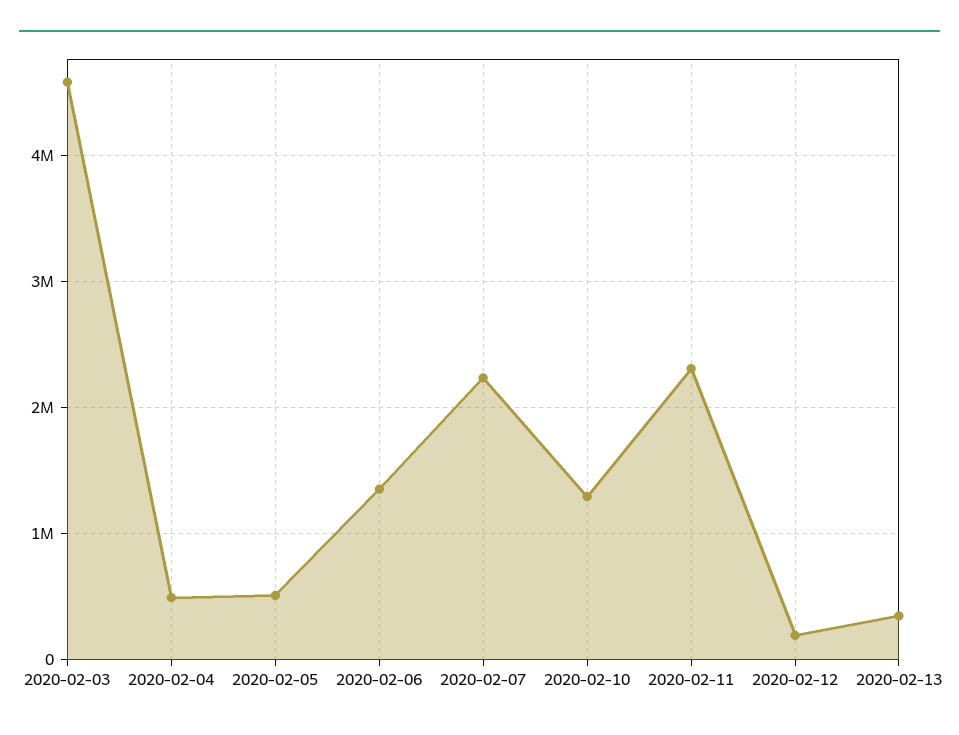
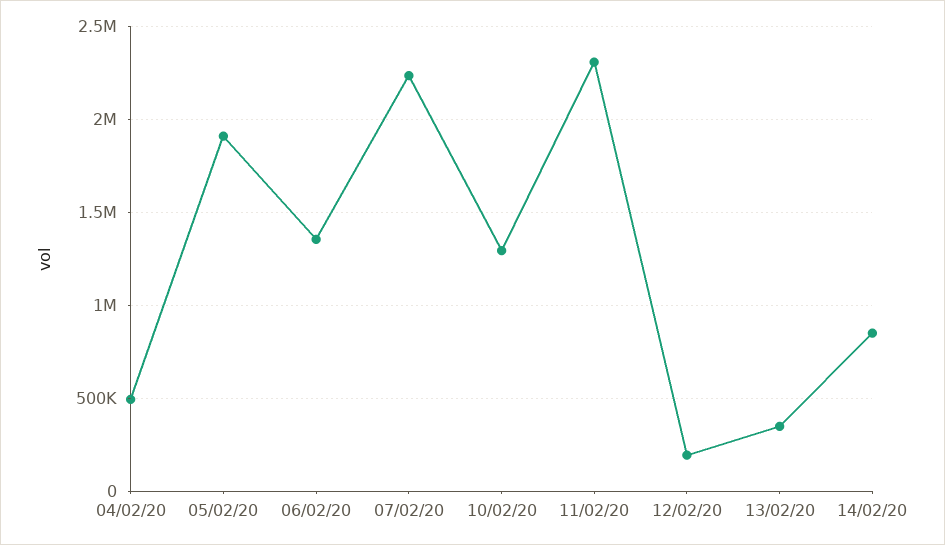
2020-02-03: 4600000 -> none
2020-02-05: 500000 -> 1900000
14/02/20: none -> 850000

